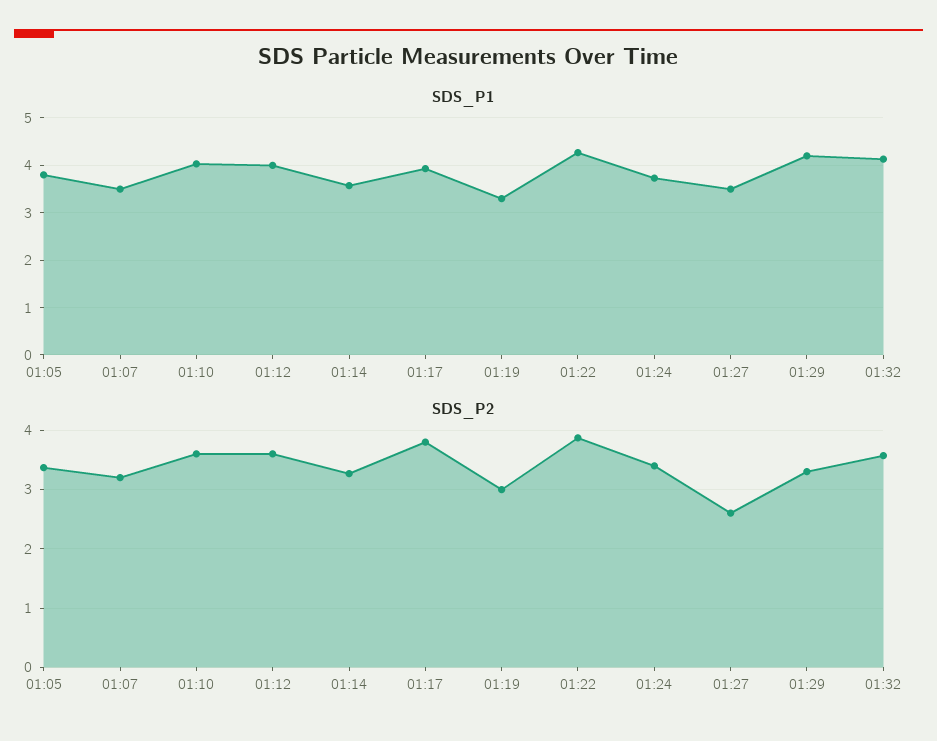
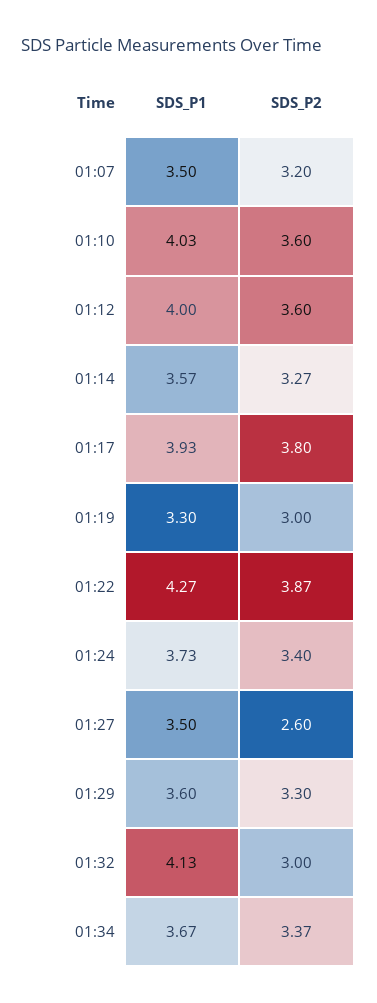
SDS_P1, 01:05: 3.8 -> none
SDS_P1, 01:29: 4.2 -> 3.6
SDS_P2, 01:05: 3.4 -> none
SDS_P2, 01:32: 3.6 -> 3
SDS_P1, 01:34: none -> 3.67
SDS_P2, 01:34: none -> 3.37

